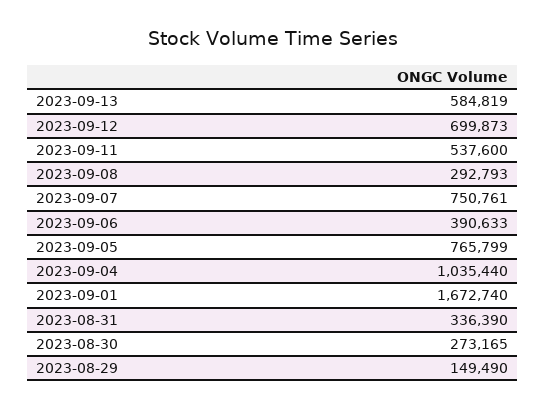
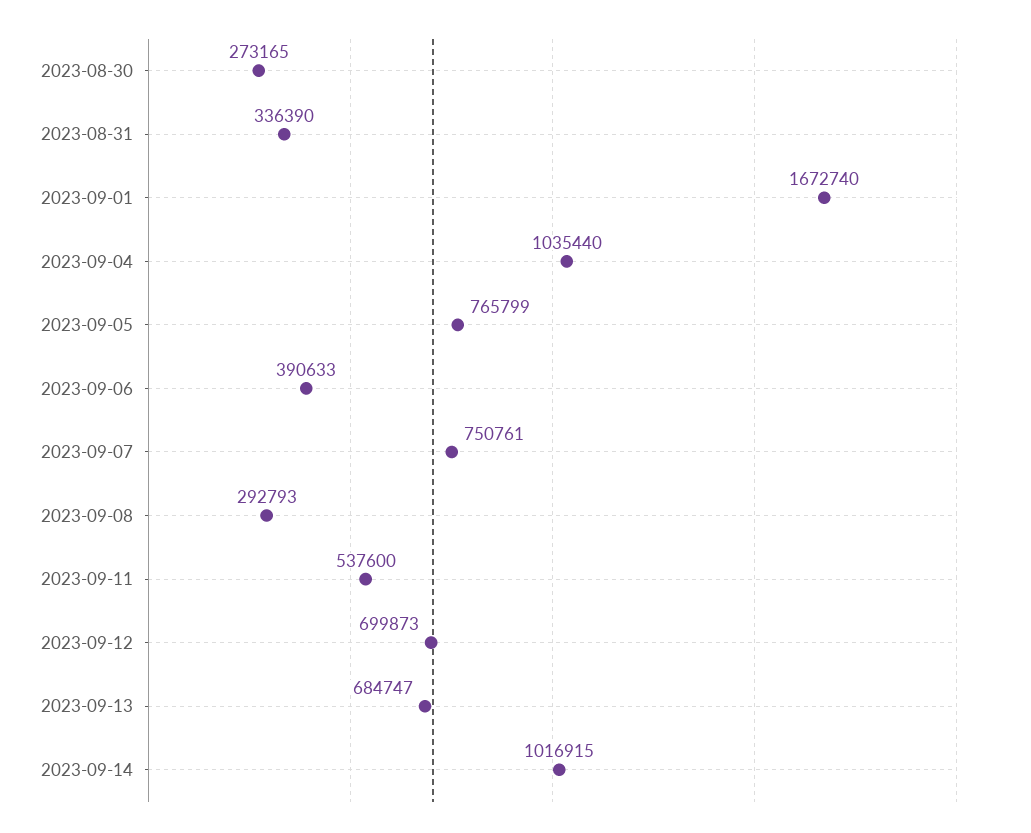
2023-09-13: 584819 -> 684747
2023-08-29: 149490 -> none
2023-09-14: none -> 1016915

